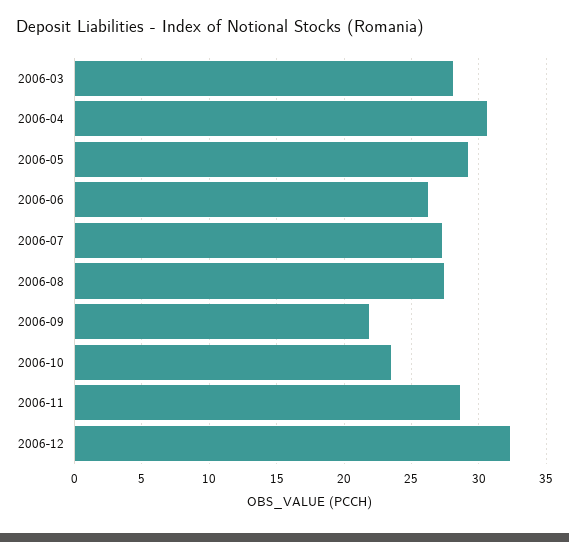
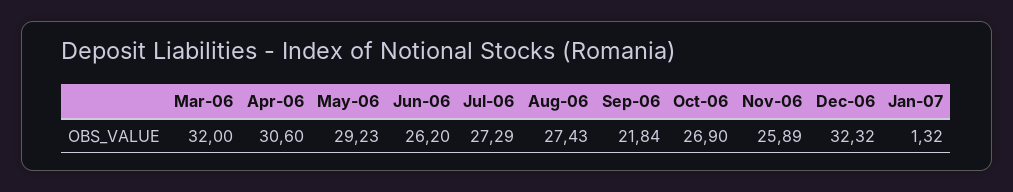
2006-03: 28 -> 32
2006-10: 23.5 -> 26.9
2006-11: 28.5 -> 25.89
Jan-07: none -> 1.32

